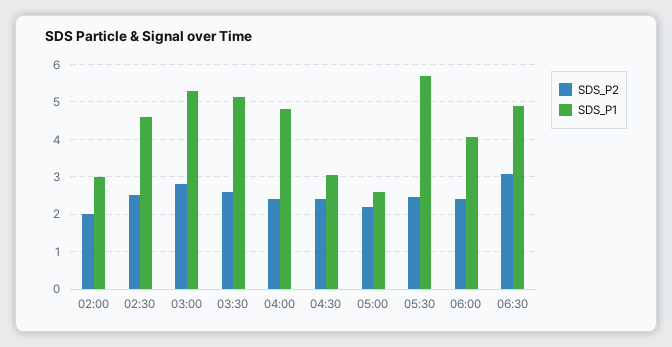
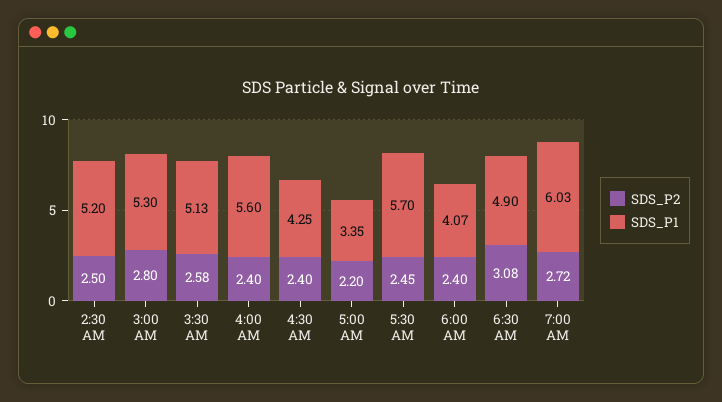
SDS_P2, 02:00: 2 -> none
SDS_P1, 02:00: 3 -> none
SDS_P1, 02:30: 4.6 -> 5.2
SDS_P1, 04:00: 4.8 -> 5.6
SDS_P1, 04:30: 3 -> 4.25
SDS_P1, 05:00: 2.6 -> 3.35
SDS_P2, 7:00 AM: none -> 2.72
SDS_P1, 7:00 AM: none -> 6.03

